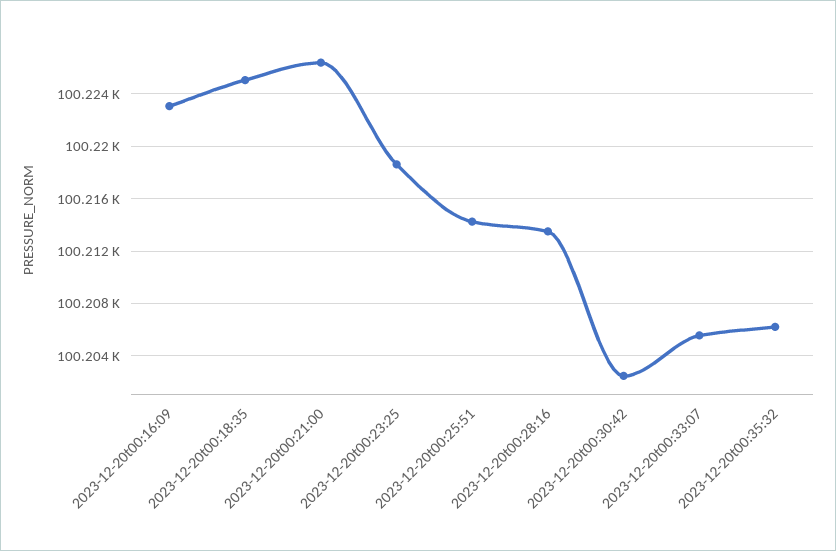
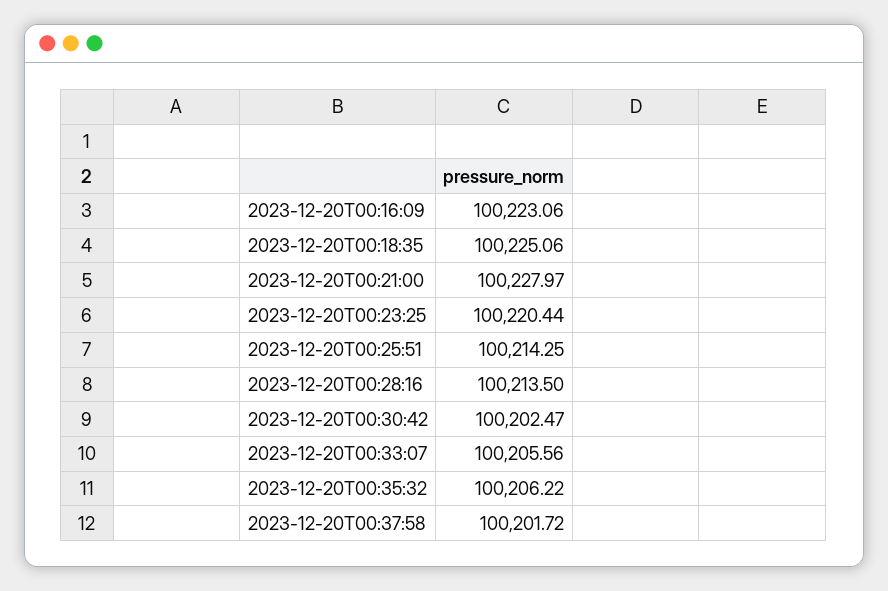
2023-12-20t00:21:00: 100226.5 -> 100227.97
2023-12-20t00:23:25: 100218.5 -> 100220.44
2023-12-20T00:37:58: none -> 100201.72

